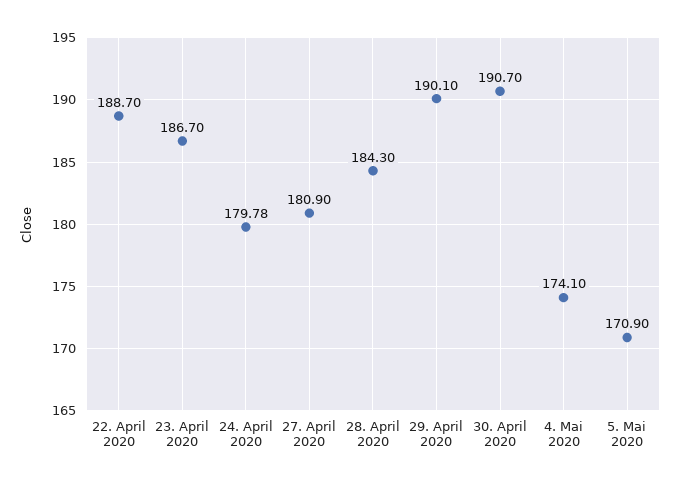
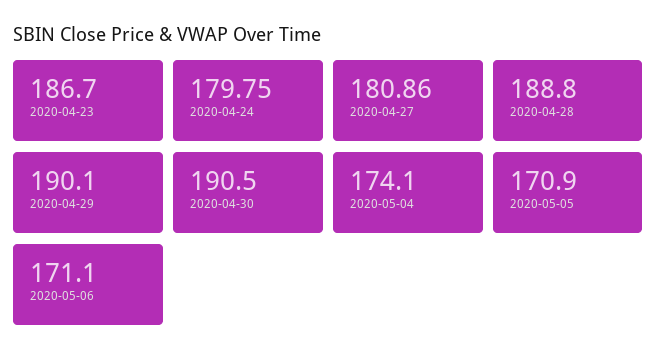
22. April 2020: 188.7 -> none
24. April 2020: 179.78 -> 179.75
27. April 2020: 180.9 -> 180.86
28. April 2020: 184.3 -> 188.8
30. April 2020: 190.7 -> 190.5
2020-05-06: none -> 171.1

